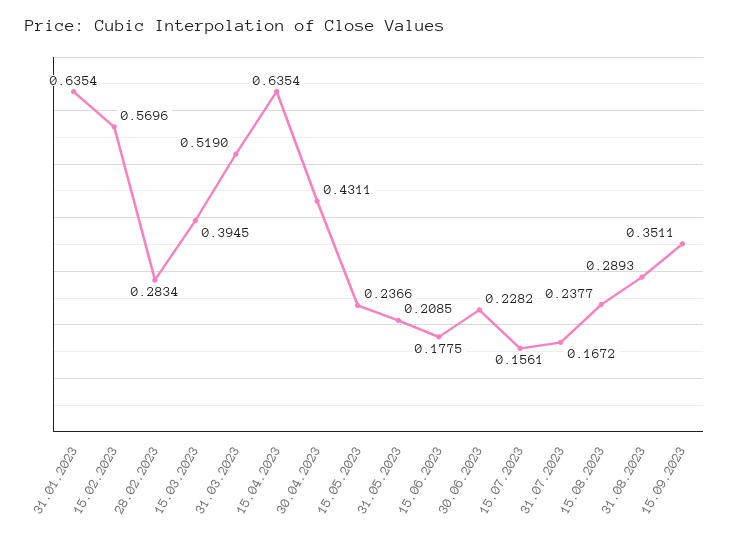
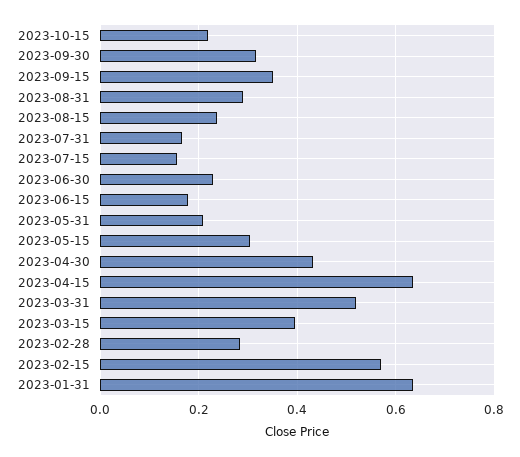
15.05.2023: 0.2366 -> 0.3
2023-10-15: none -> 0.22
2023-09-30: none -> 0.32

